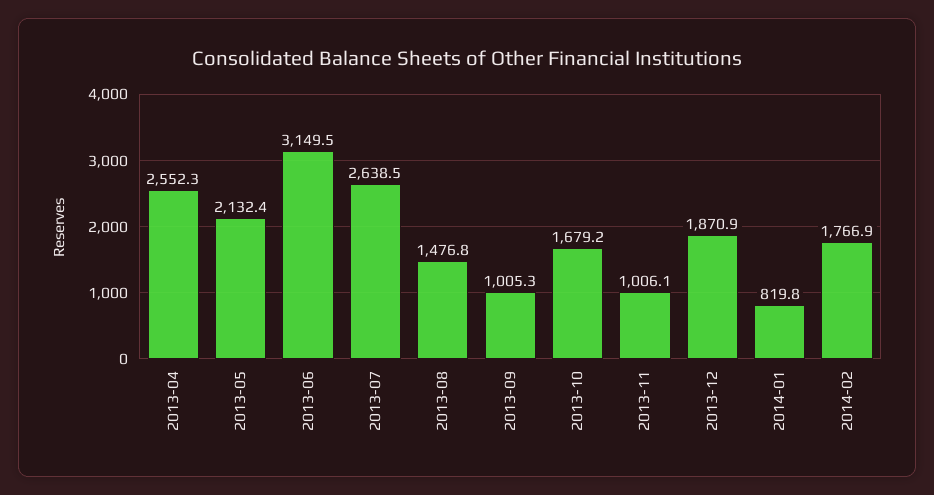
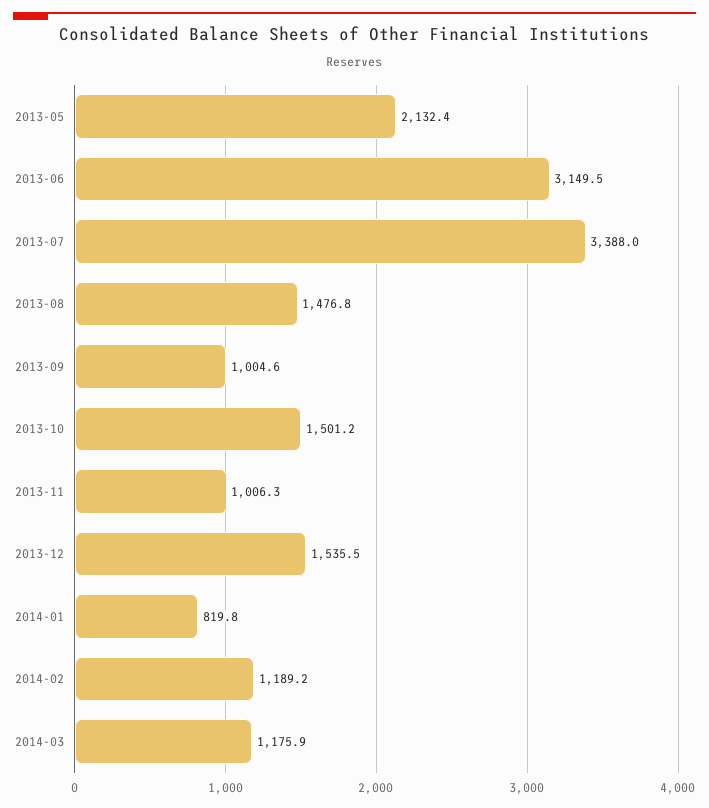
2013-04: 2552.3 -> none
2013-07: 2638.5 -> 3388
2013-09: 1005.3 -> 1004.6
2013-10: 1679.2 -> 1501.2
2013-11: 1006.1 -> 1006.3
2013-12: 1870.9 -> 1535.5
2014-02: 1766.9 -> 1189.2
2014-03: none -> 1175.9

